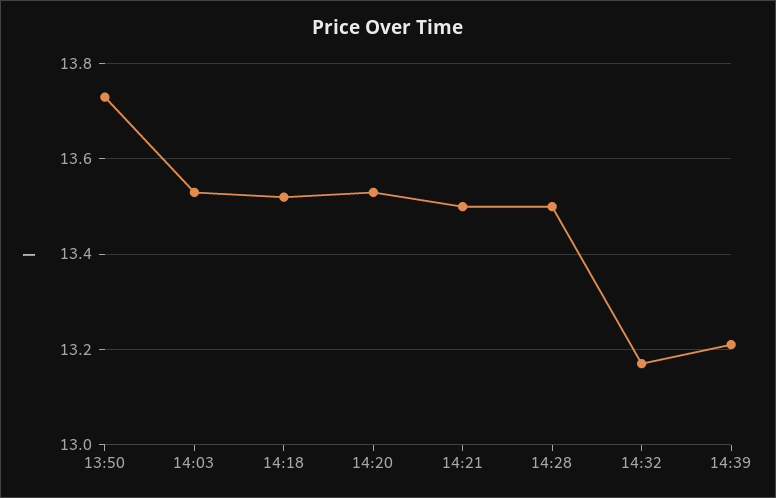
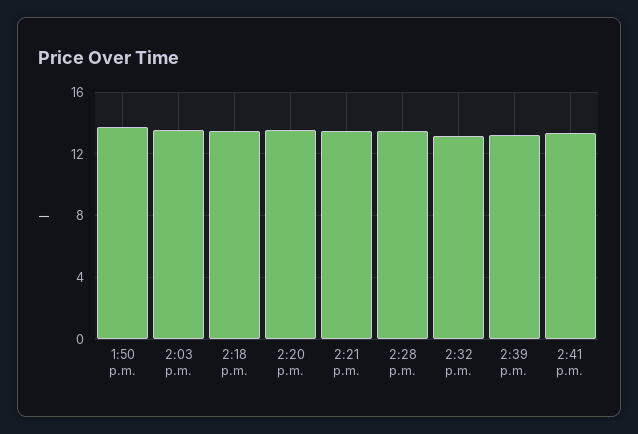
2:41 p.m.: none -> 13.5

